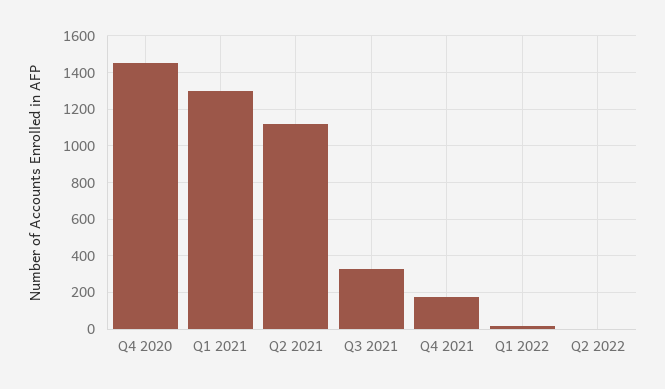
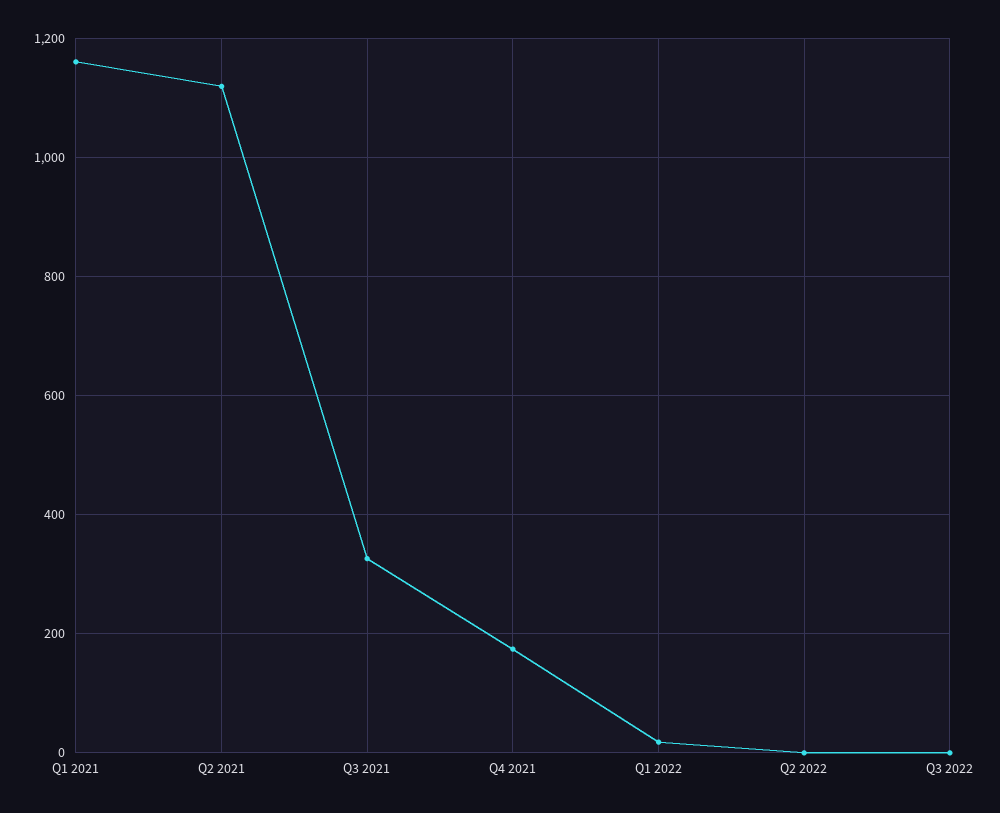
Q4 2020: 1450 -> none
Q1 2021: 1300 -> 1160
Q3 2022: none -> 0

